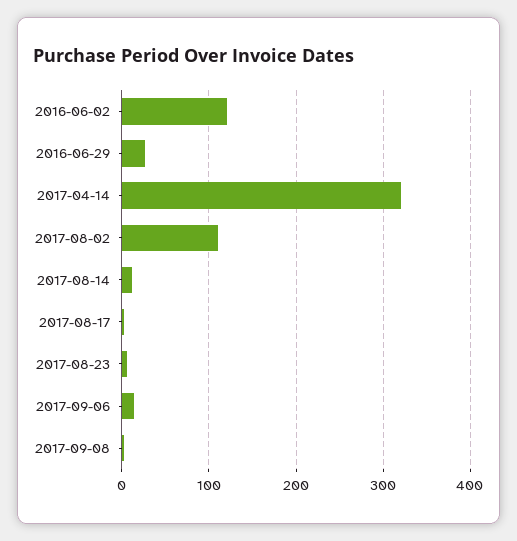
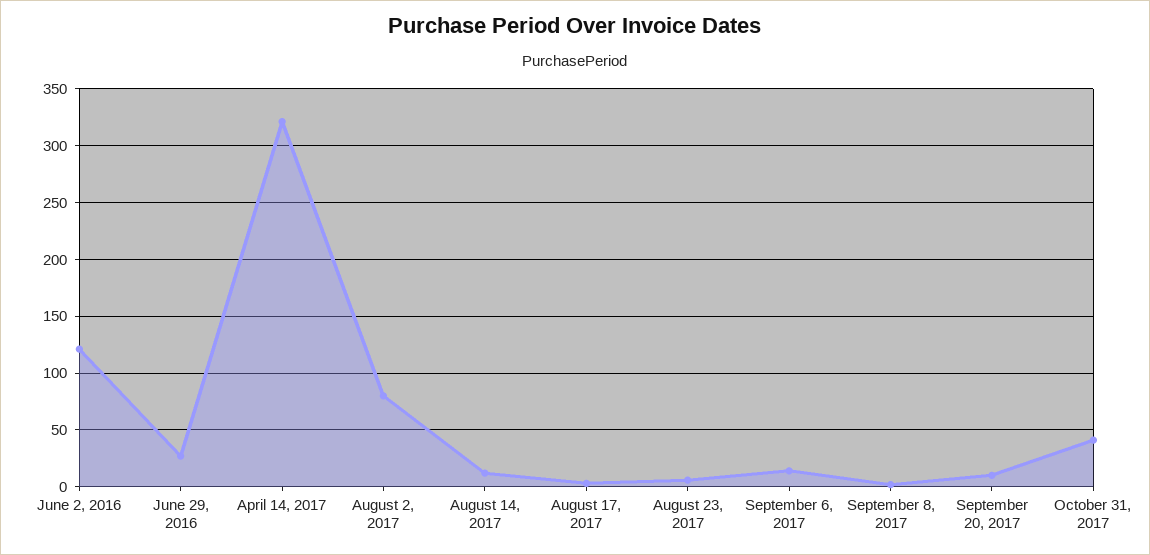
2017-08-02: 110 -> 80
September 20, 2017: none -> 10
October 31, 2017: none -> 40

